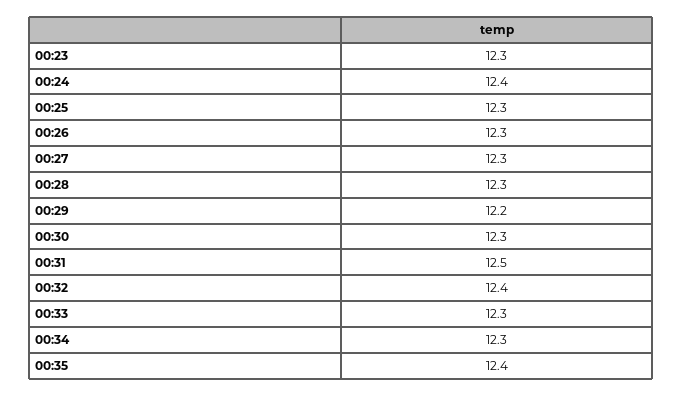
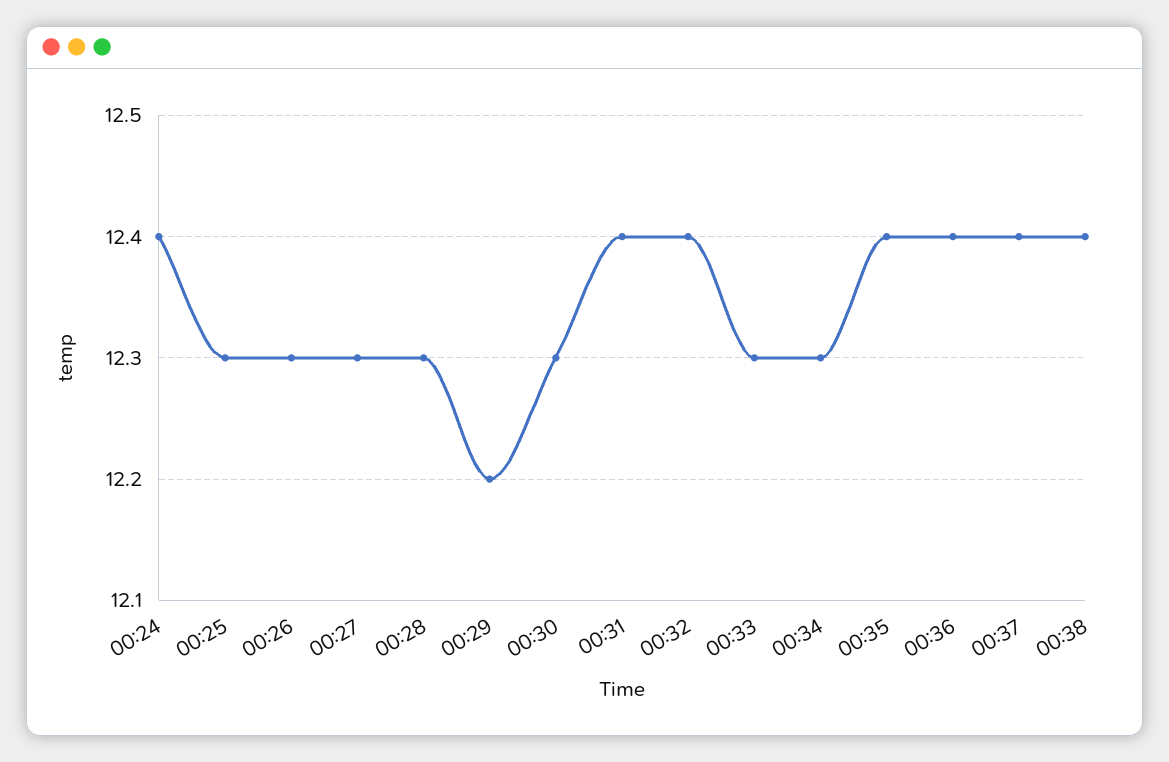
00:23: 12.3 -> none
00:31: 12.5 -> 12.4
00:36: none -> 12.4
00:37: none -> 12.4
00:38: none -> 12.4

